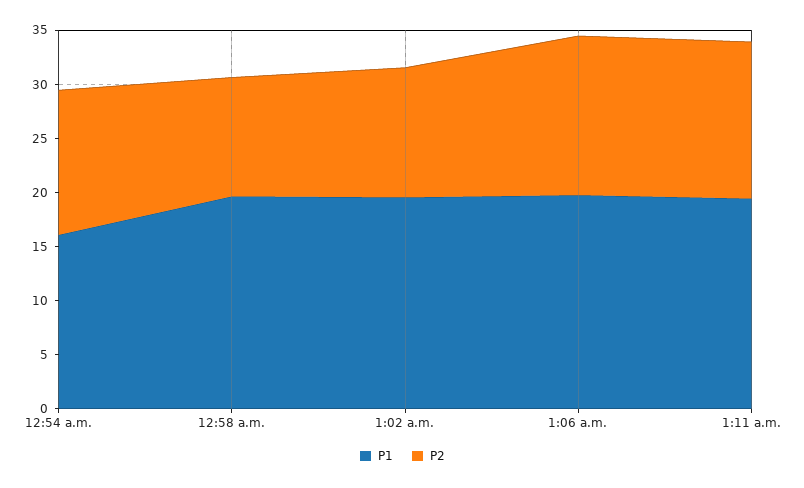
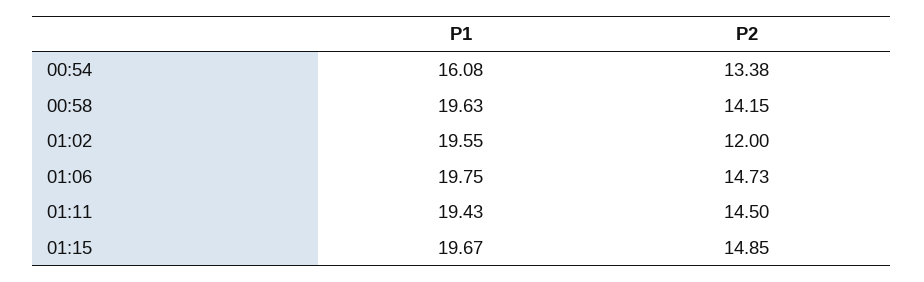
P2, 12:58 a.m.: 11 -> 14.15
P1, 01:15: none -> 19.67
P2, 01:15: none -> 14.85

